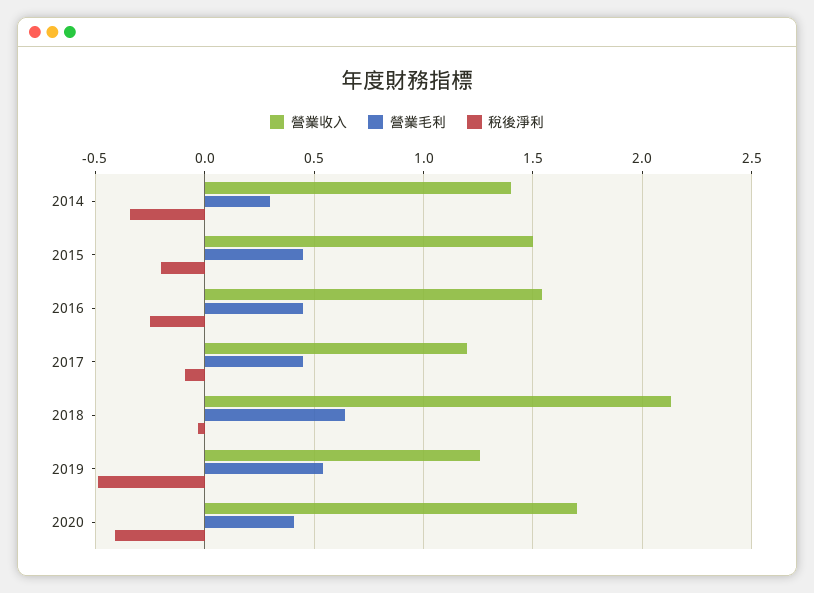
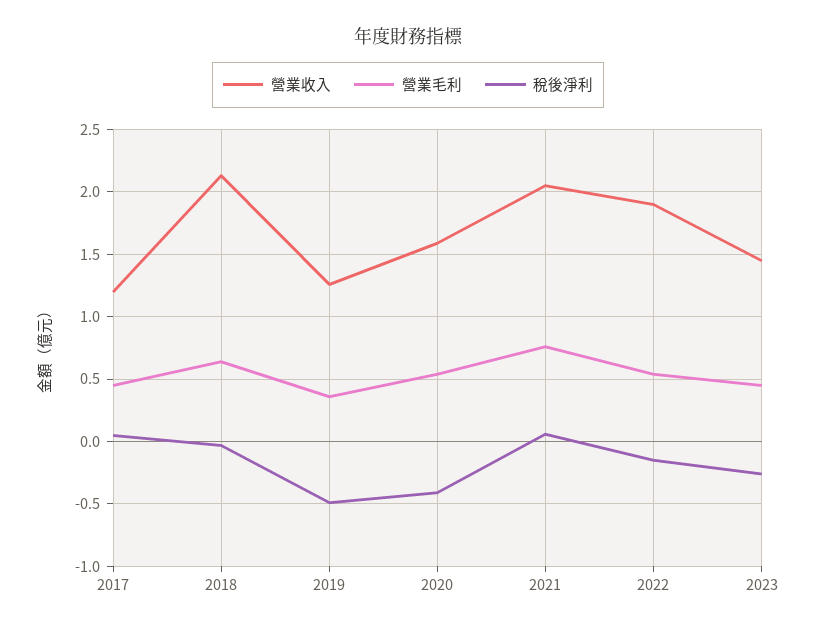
營業收入, 2014: 1.4 -> none
營業毛利, 2014: 0.3 -> none
稅後淨利, 2014: -0.35 -> none
營業收入, 2015: 1.5 -> none
營業毛利, 2015: 0.45 -> none
稅後淨利, 2015: -0.2 -> none
營業收入, 2016: 1.55 -> none
營業毛利, 2016: 0.45 -> none
稅後淨利, 2016: -0.25 -> none
稅後淨利, 2017: -0.1 -> 0.05
營業毛利, 2019: 0.55 -> 0.35
營業收入, 2020: 1.7 -> 1.6
營業毛利, 2020: 0.4 -> 0.55
營業收入, 2021: none -> 2.05
營業毛利, 2021: none -> 0.75
稅後淨利, 2021: none -> 0.05
營業收入, 2022: none -> 1.9
營業毛利, 2022: none -> 0.55
稅後淨利, 2022: none -> -0.15
營業收入, 2023: none -> 1.45
營業毛利, 2023: none -> 0.45
稅後淨利, 2023: none -> -0.25

